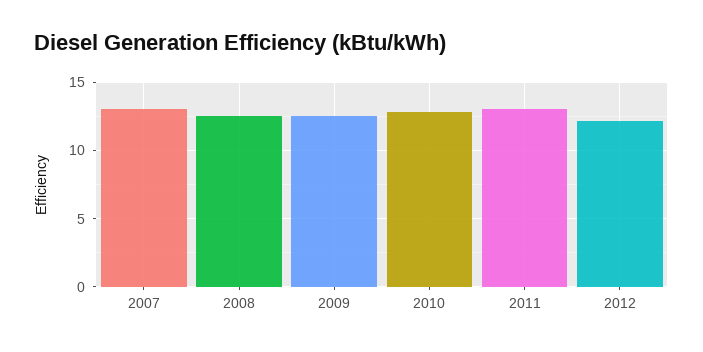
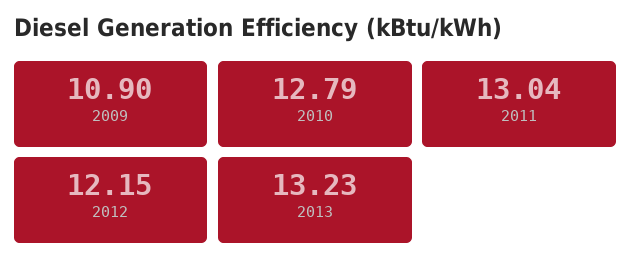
2007: 13 -> none
2008: 12.5 -> none
2009: 12.5 -> 10.9
2013: none -> 13.23

